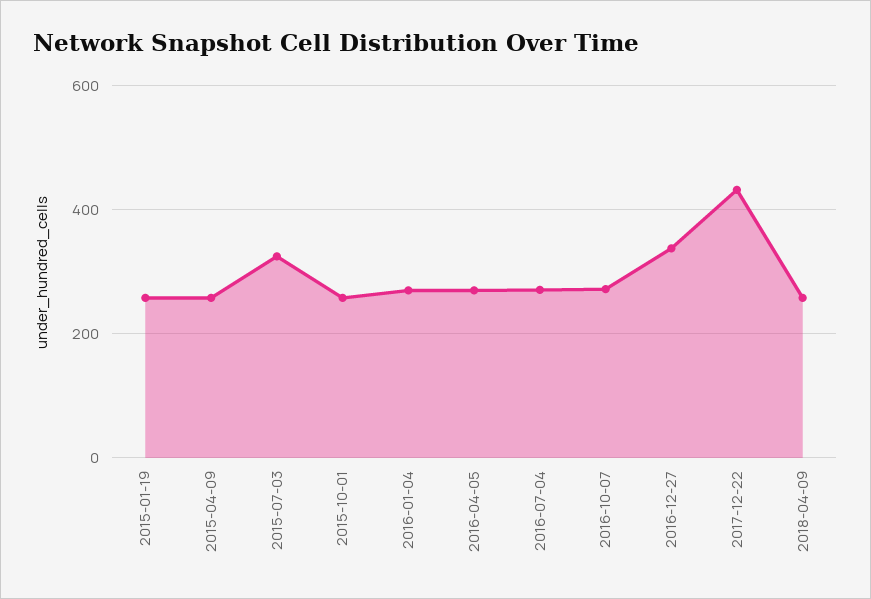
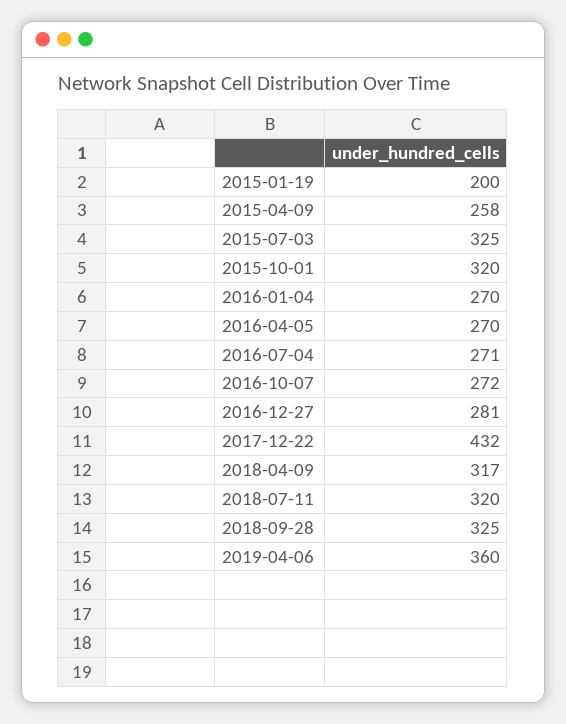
2015-01-19: 260 -> 200
2015-10-01: 260 -> 320
2016-12-27: 340 -> 281
2018-04-09: 260 -> 317
2018-07-11: none -> 320
2018-09-28: none -> 325
2019-04-06: none -> 360

